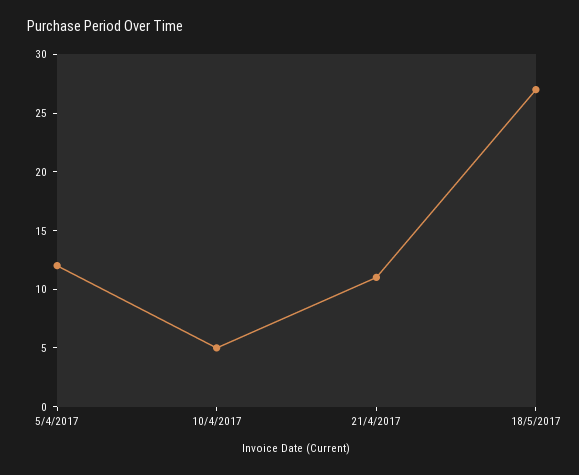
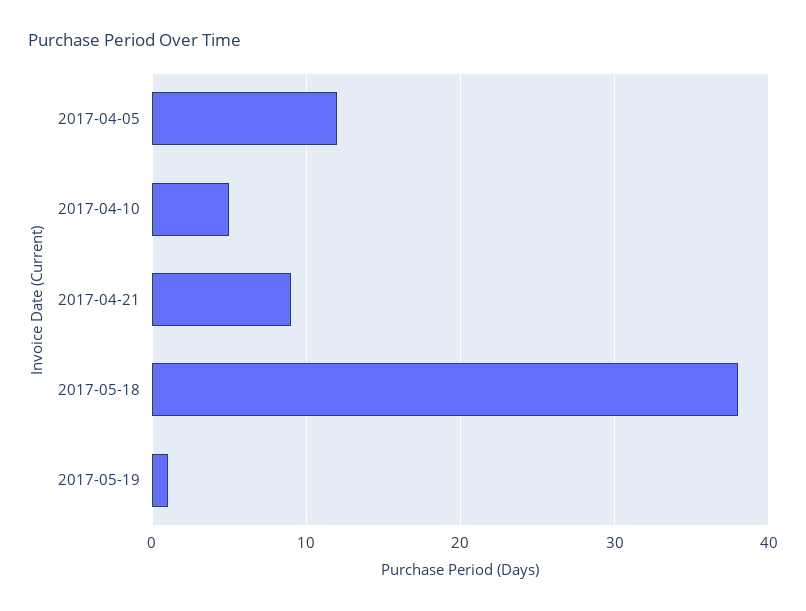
21/4/2017: 11 -> 9
18/5/2017: 27 -> 38
2017-05-19: none -> 1

